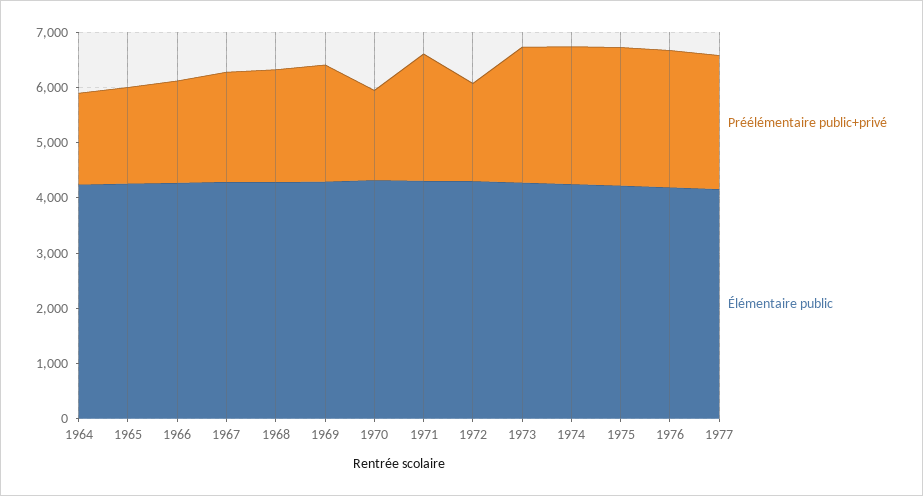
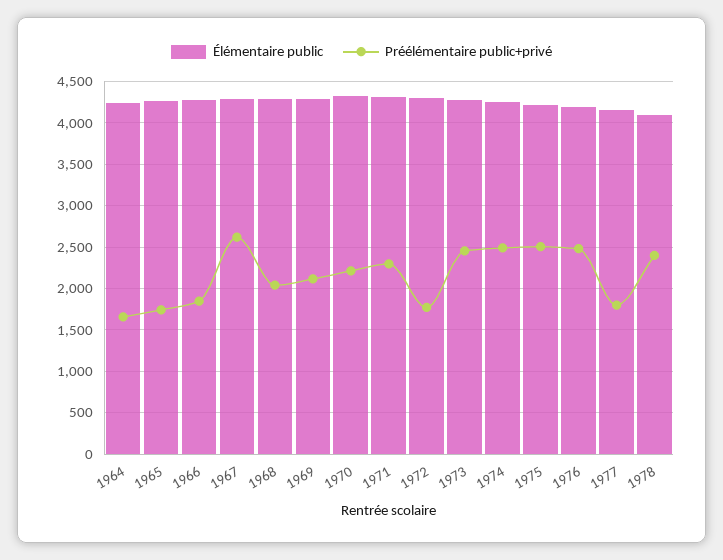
Préélémentaire public+privé, 1967: 2000 -> 2600
Préélémentaire public+privé, 1970: 1600 -> 2200
Préélémentaire public+privé, 1977: 2400 -> 1800
Élémentaire public, 1978: none -> 4100
Préélémentaire public+privé, 1978: none -> 2400

